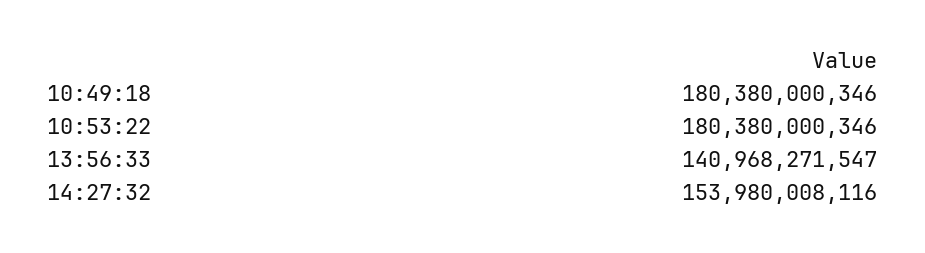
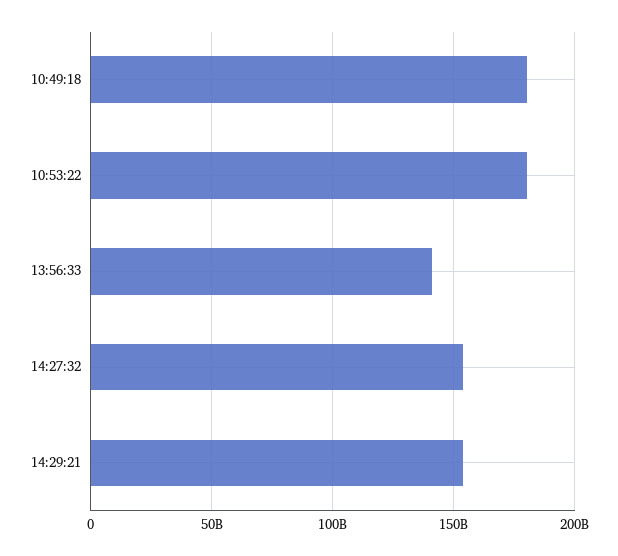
14:29:21: none -> 155000000000

